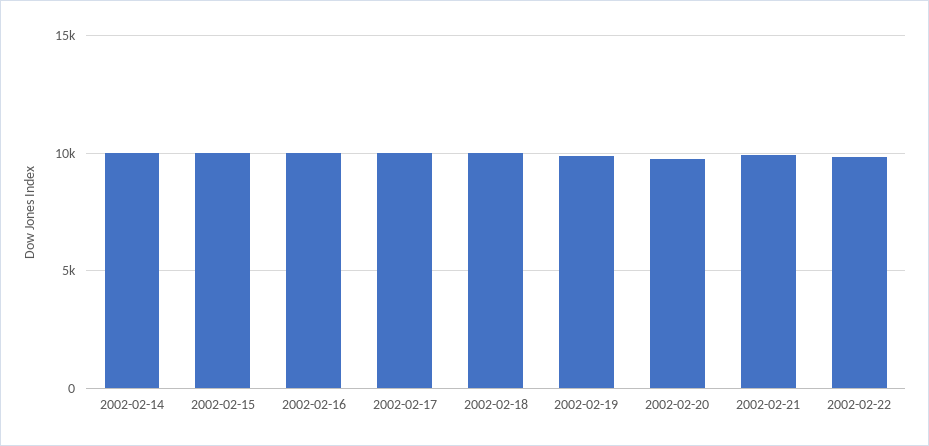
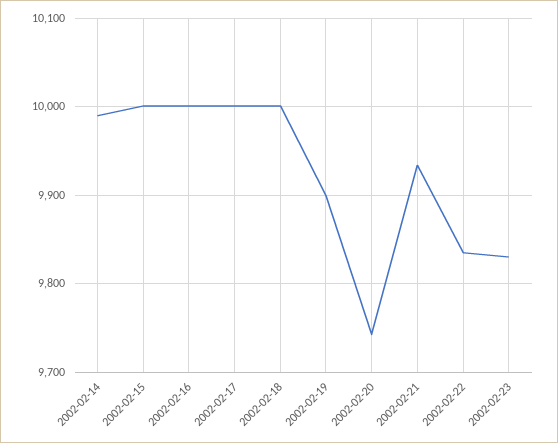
2002-02-23: none -> 9830

